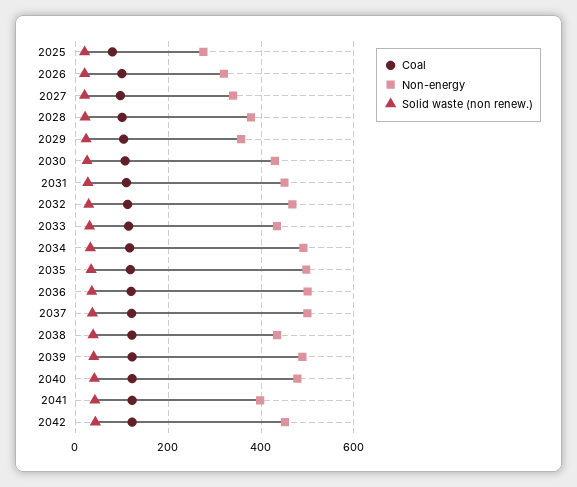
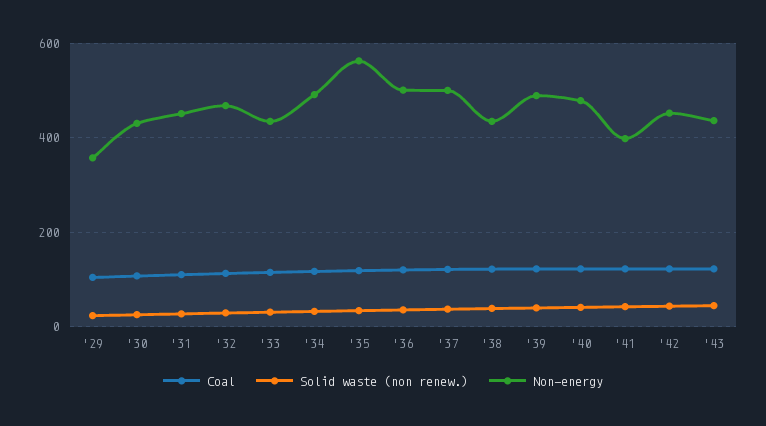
Coal, 2025: 80 -> none
Non-energy, 2025: 280 -> none
Solid waste (non renew.), 2025: 20 -> none
Coal, 2026: 100 -> none
Non-energy, 2026: 320 -> none
Solid waste (non renew.), 2026: 20 -> none
Coal, 2027: 100 -> none
Non-energy, 2027: 340 -> none
Solid waste (non renew.), 2027: 20 -> none
Coal, 2028: 100 -> none
Non-energy, 2028: 380 -> none
Solid waste (non renew.), 2028: 20 -> none
Non-energy, 2035: 500 -> 560
Coal, '43: none -> 120
Solid waste (non renew.), '43: none -> 40
Non-energy, '43: none -> 440

